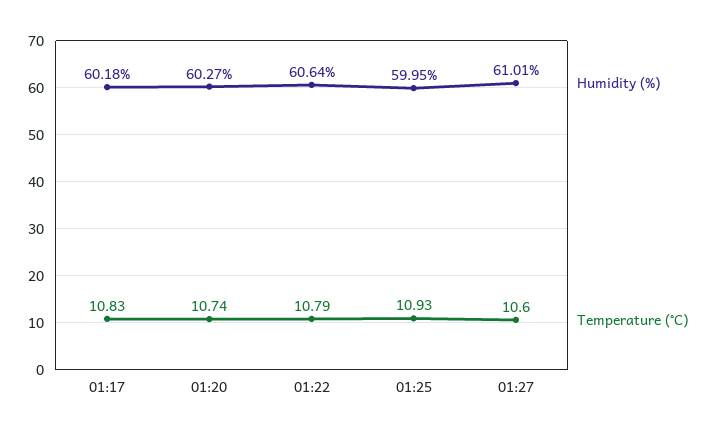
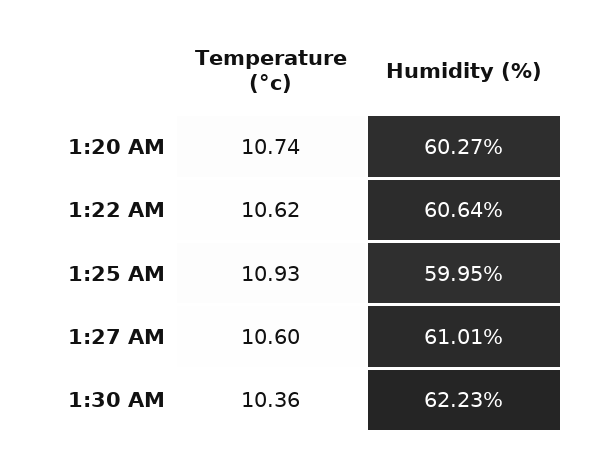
Humidity (%), 01:17: 60.18 -> none
Temperature (°C), 01:17: 10.83 -> none
Temperature (°C), 01:22: 10.79 -> 10.62
Temperature (°C), 1:30 AM: none -> 10.36
Humidity (%), 1:30 AM: none -> 62.23

